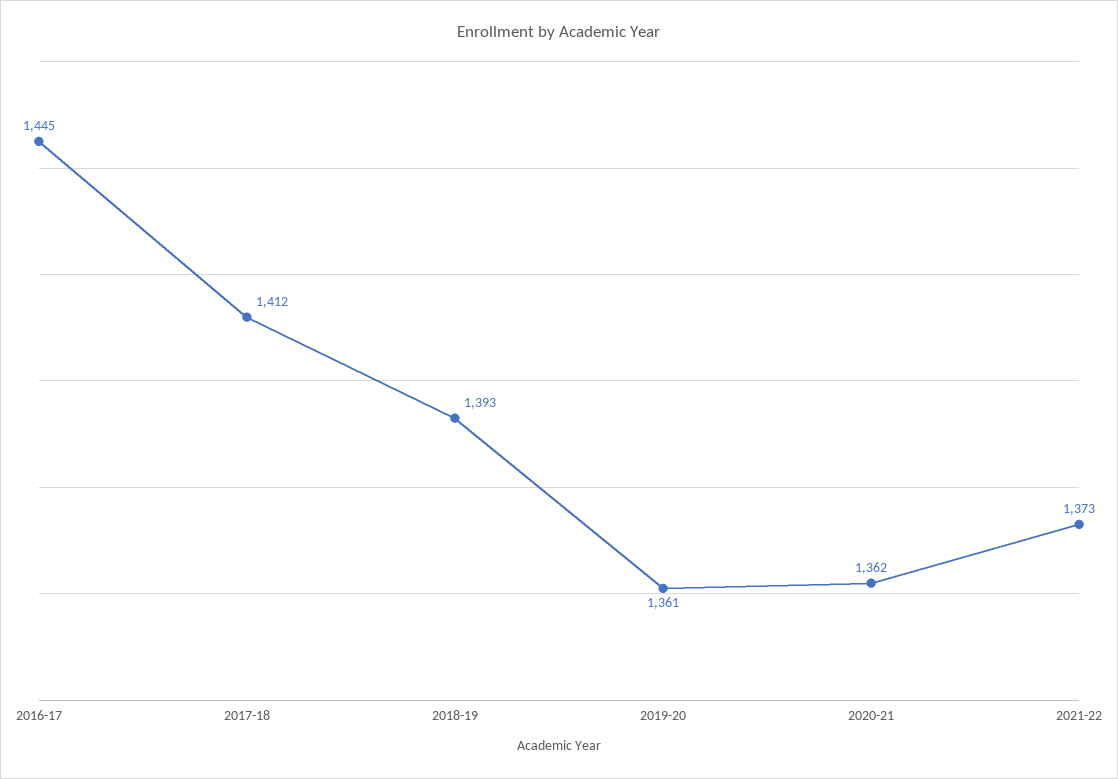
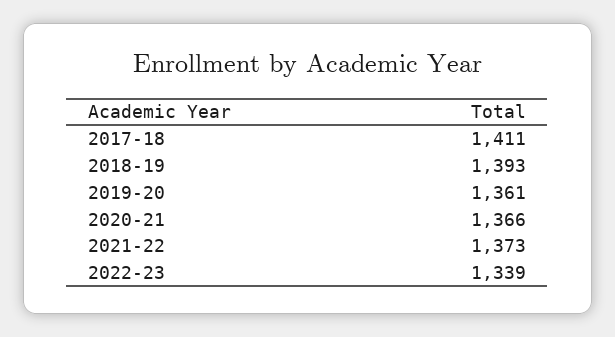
2016-17: 1445 -> none
2017-18: 1412 -> 1411
2020-21: 1362 -> 1366
2022-23: none -> 1339

